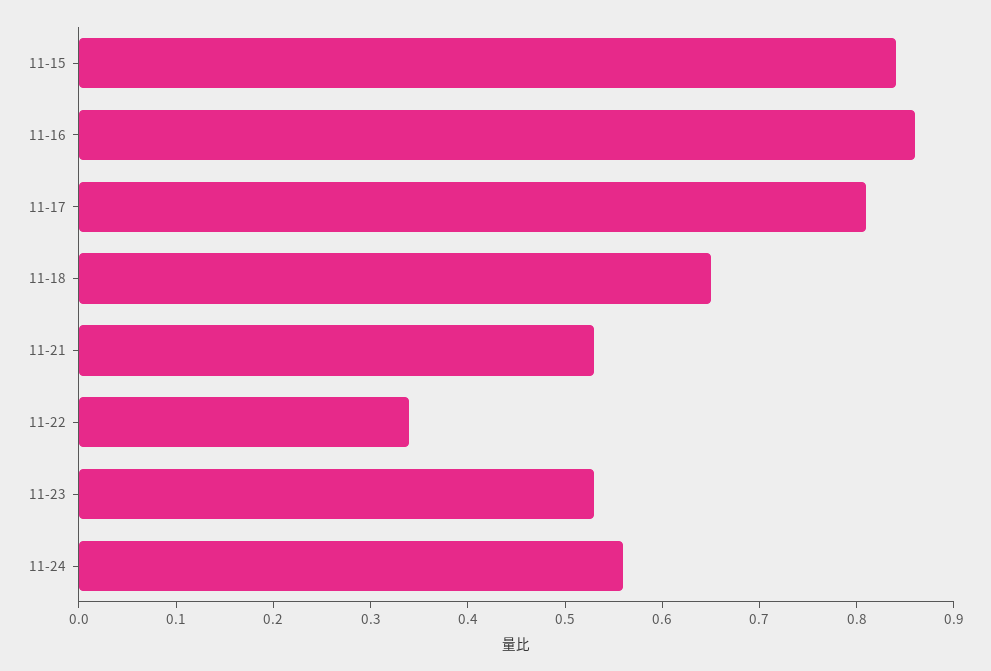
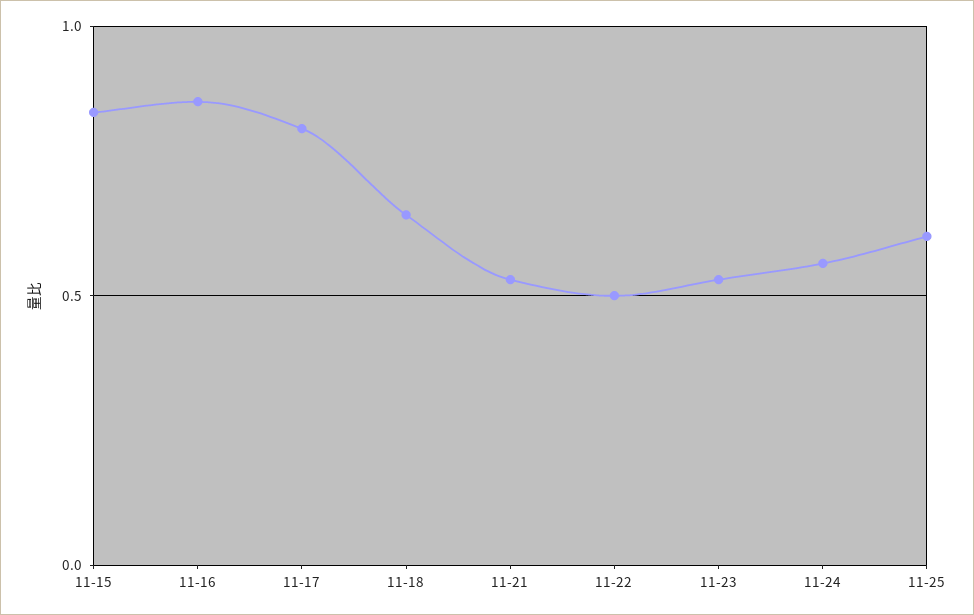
11-22: 0.34 -> 0.5
11-25: none -> 0.6

